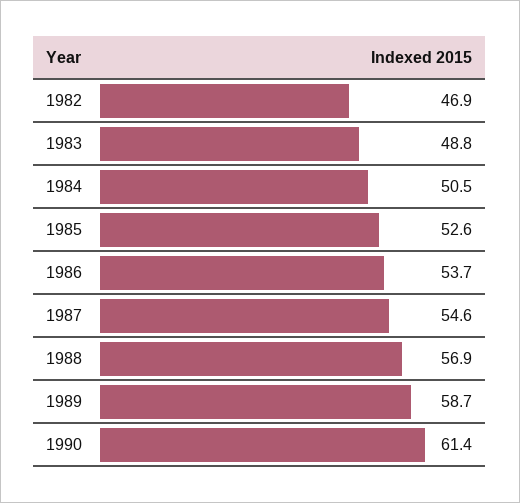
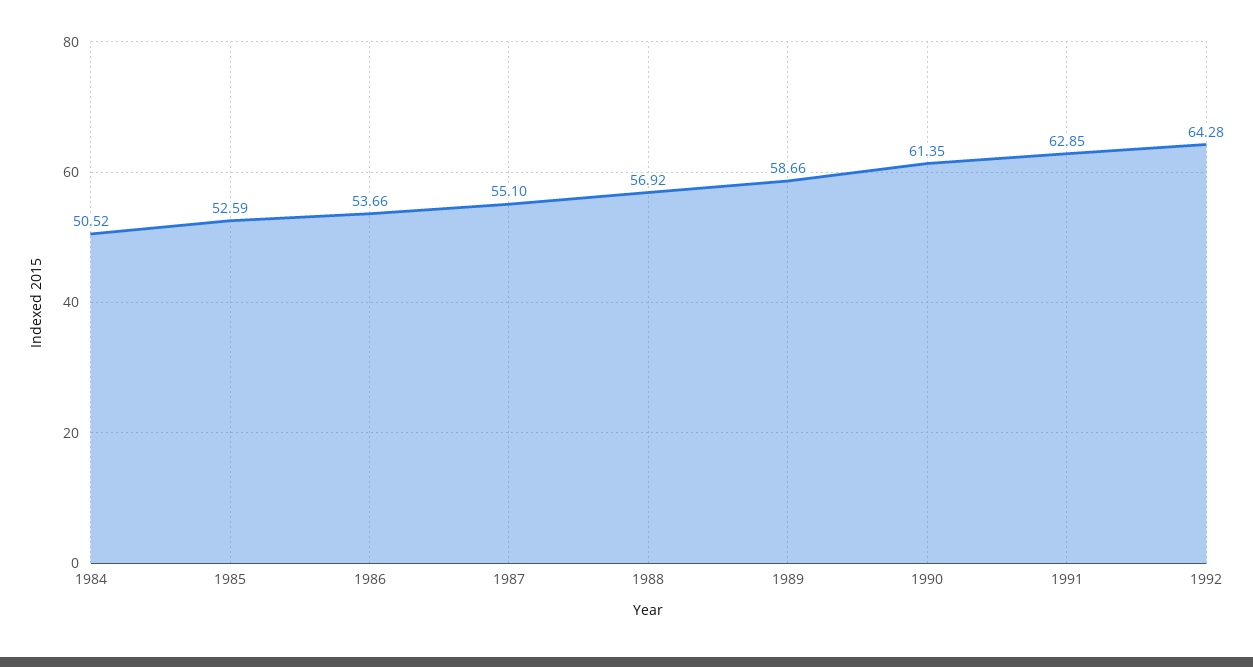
1982: 46.9 -> none
1983: 48.8 -> none
1987: 54.6 -> 55.1
1991: none -> 62.85
1992: none -> 64.28

